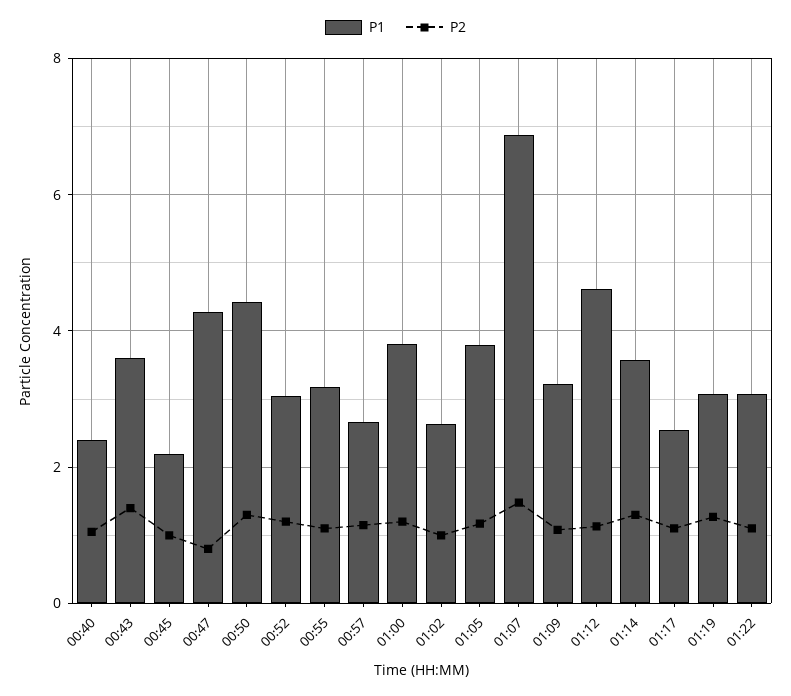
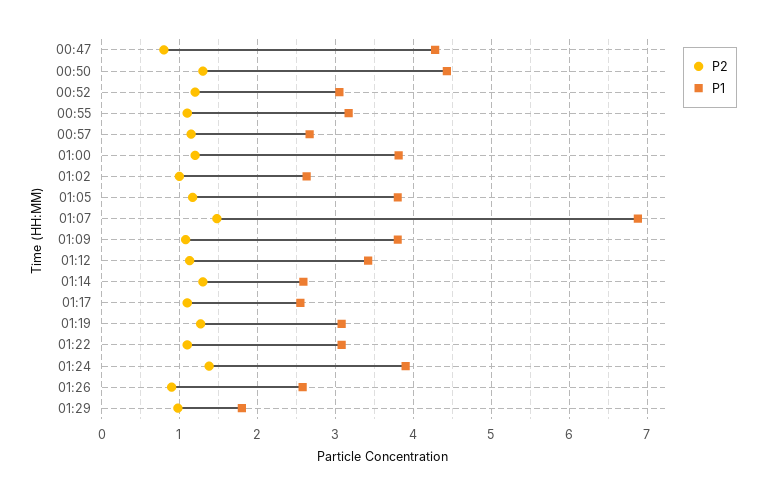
P1, 00:40: 2.4 -> none
P2, 00:40: 1 -> none
P1, 00:43: 3.6 -> none
P2, 00:43: 1.4 -> none
P1, 00:45: 2.2 -> none
P2, 00:45: 1 -> none
P1, 01:09: 3.2 -> 3.8
P1, 01:12: 4.6 -> 3.4
P1, 01:14: 3.6 -> 2.6
P2, 01:24: none -> 1.4
P1, 01:24: none -> 3.9
P2, 01:26: none -> 0.9
P1, 01:26: none -> 2.6
P2, 01:29: none -> 1
P1, 01:29: none -> 1.8

